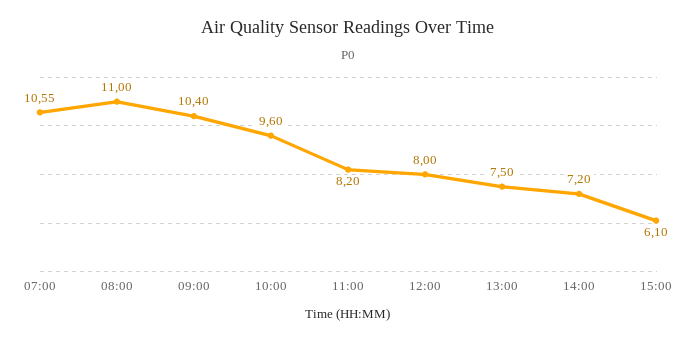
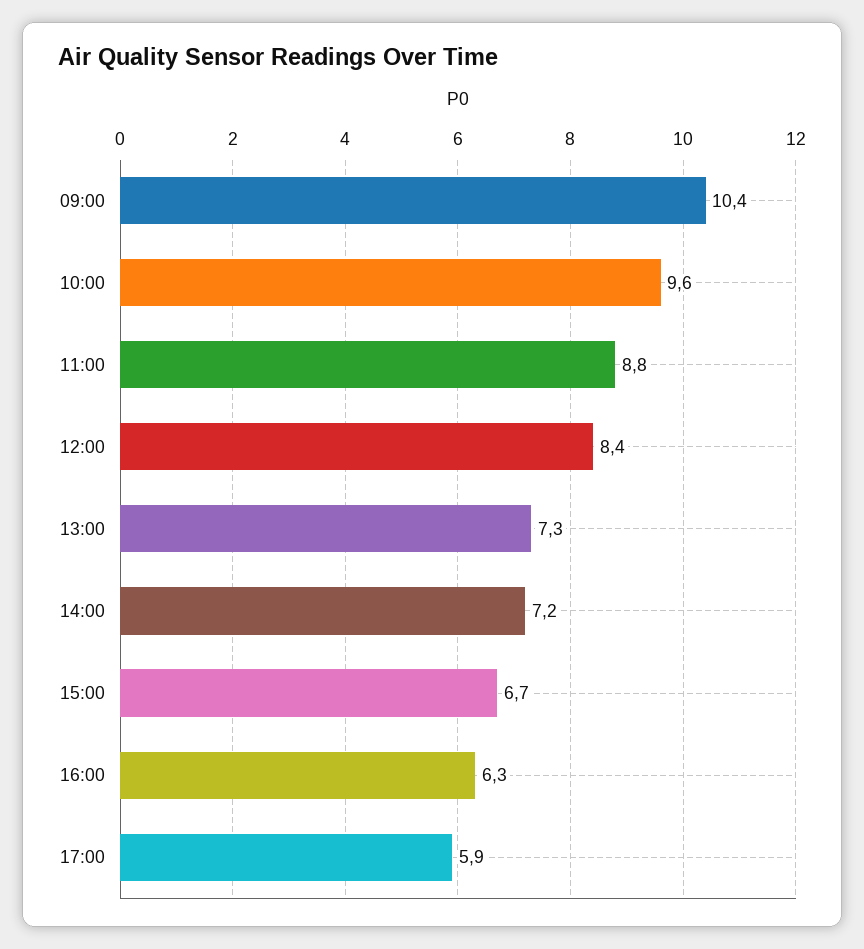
07:00: 10.55 -> none
08:00: 11 -> none
11:00: 8.2 -> 8.8
12:00: 8 -> 8.4
13:00: 7.5 -> 7.3
15:00: 6.1 -> 6.7
16:00: none -> 6.3
17:00: none -> 5.9

